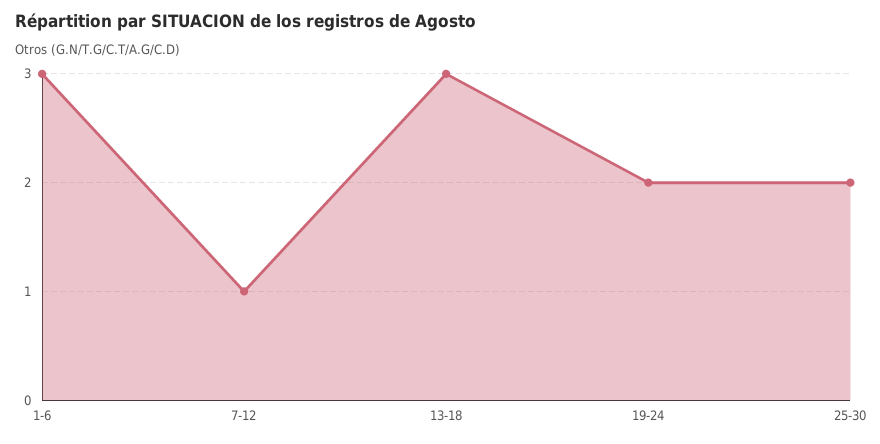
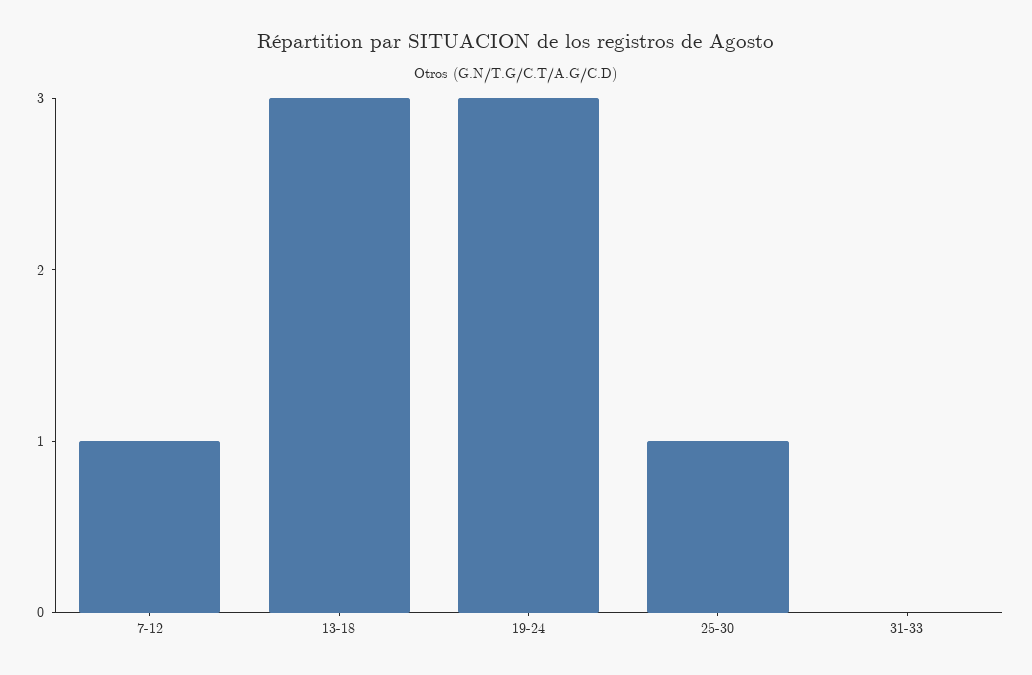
1-6: 3 -> none
19-24: 2 -> 3
25-30: 2 -> 1
31-33: none -> 0

